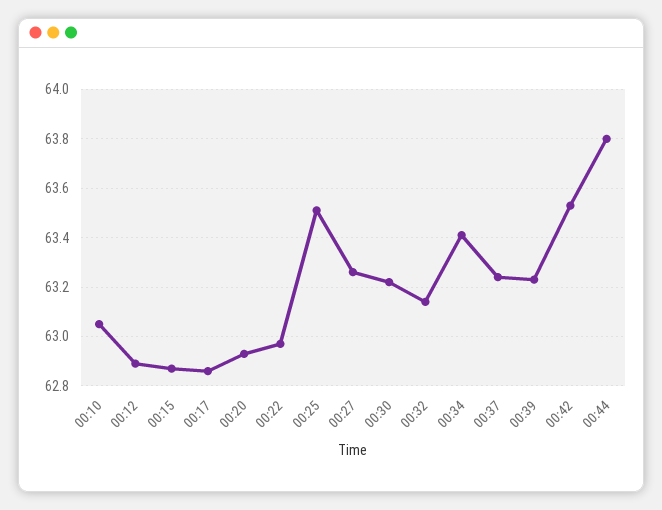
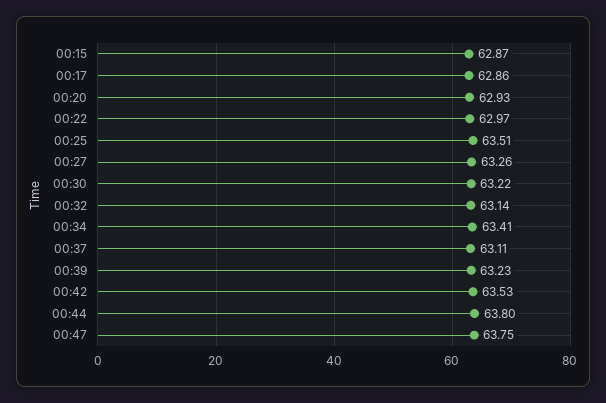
00:10: 63.05 -> none
00:12: 62.9 -> none
00:37: 63.25 -> 63.11
00:47: none -> 63.75

